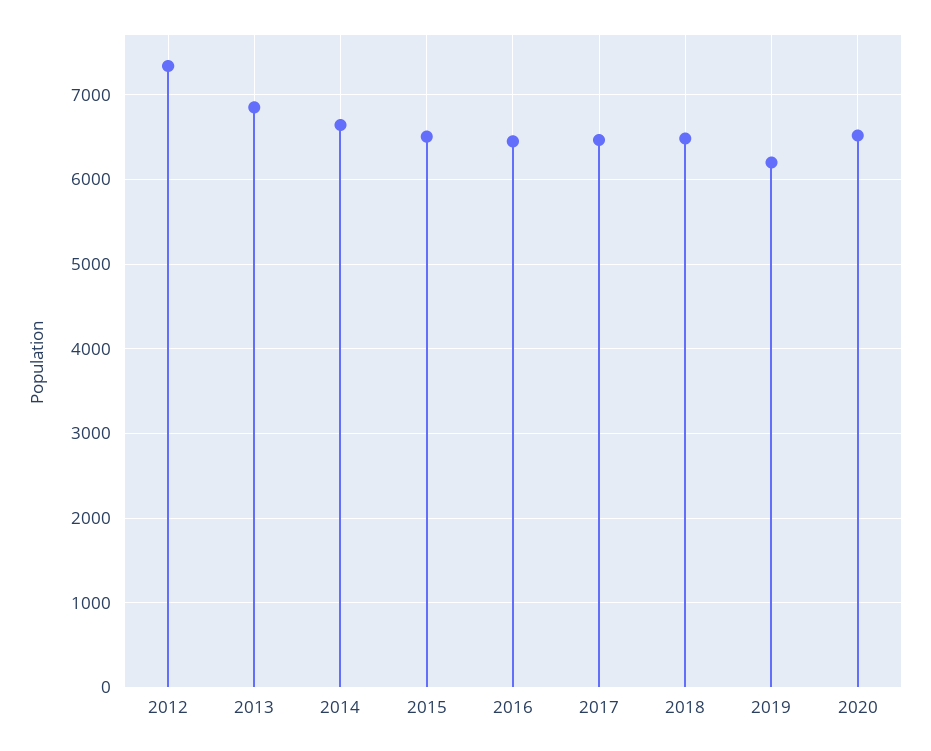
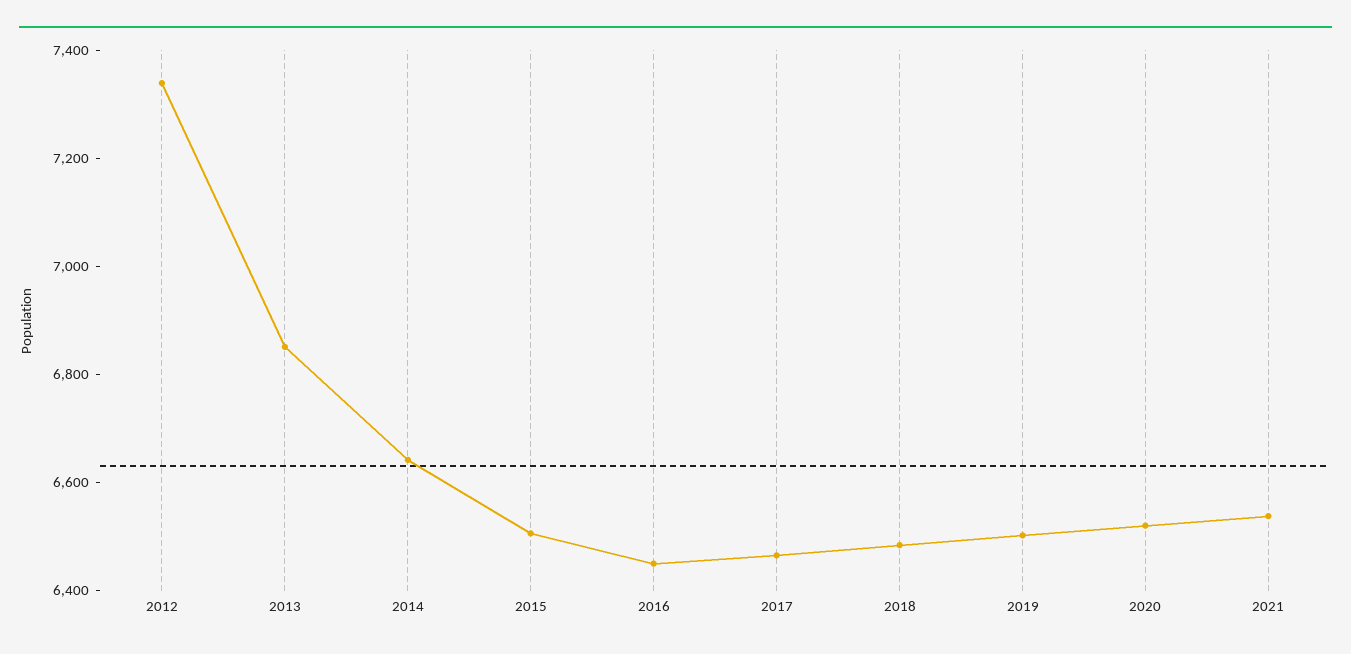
2019: 6200 -> 6500
2021: none -> 6550

